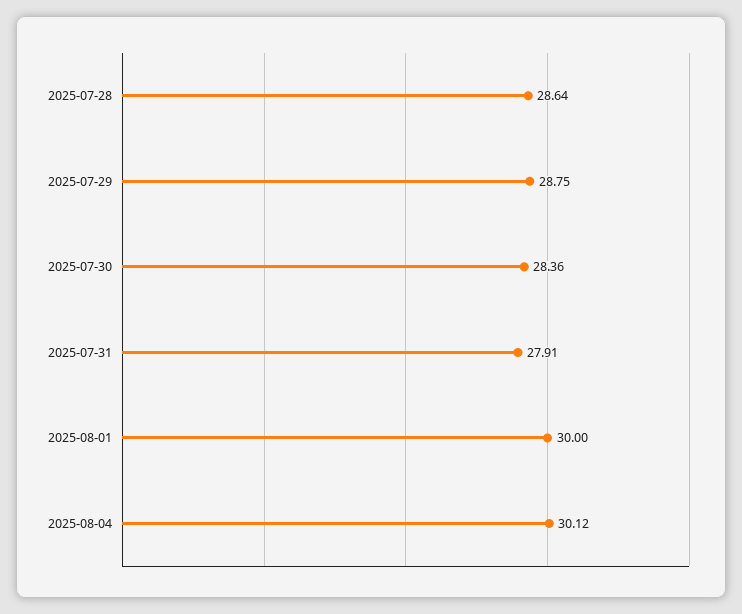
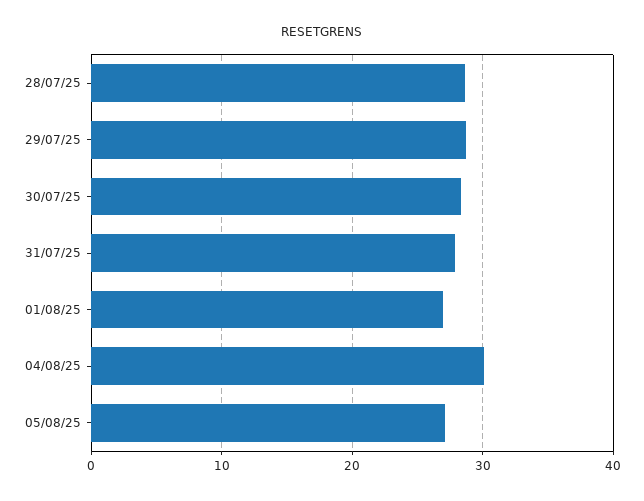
2025-08-01: 30 -> 27
05/08/25: none -> 27

